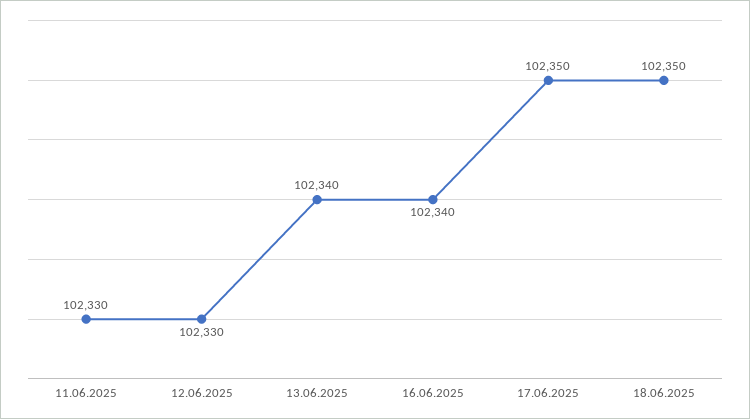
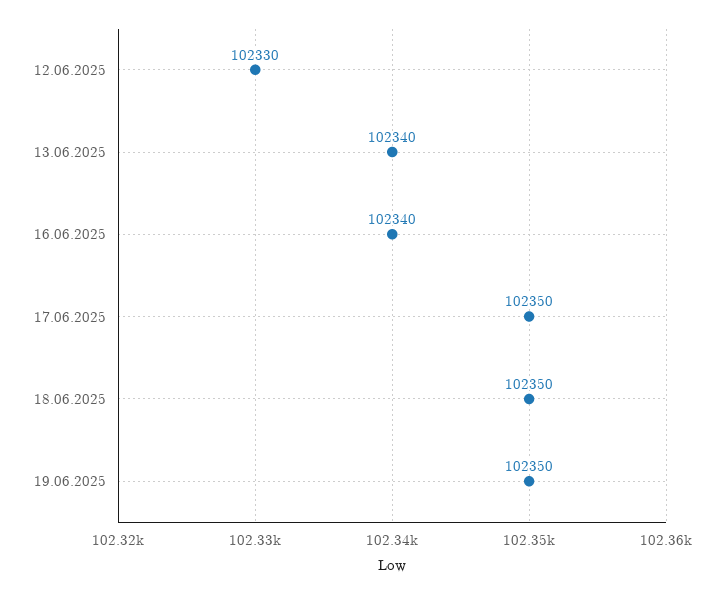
11.06.2025: 102330 -> none
19.06.2025: none -> 102350

